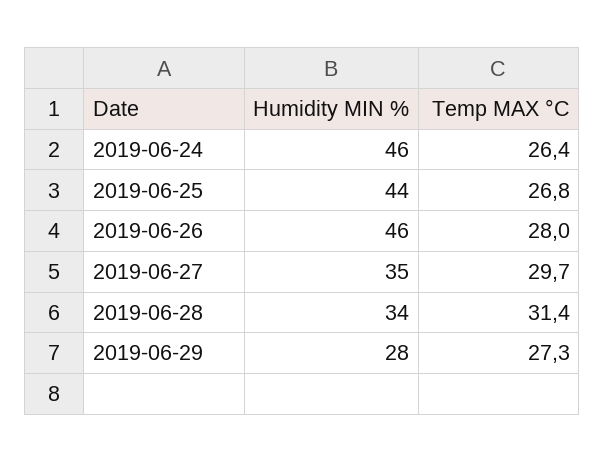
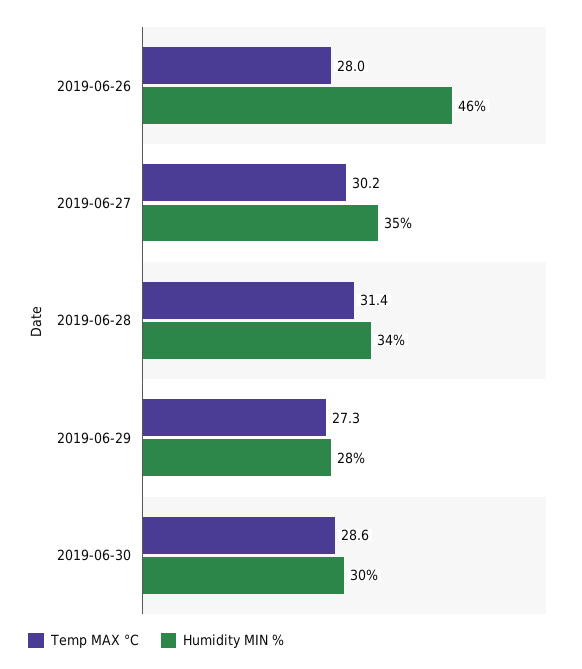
Humidity MIN %, 2019-06-24: 46 -> none
Temp MAX °C, 2019-06-24: 26.4 -> none
Humidity MIN %, 2019-06-25: 44 -> none
Temp MAX °C, 2019-06-25: 26.8 -> none
Temp MAX °C, 2019-06-27: 29.7 -> 30.2
Temp MAX °C, 2019-06-30: none -> 28.6
Humidity MIN %, 2019-06-30: none -> 30

